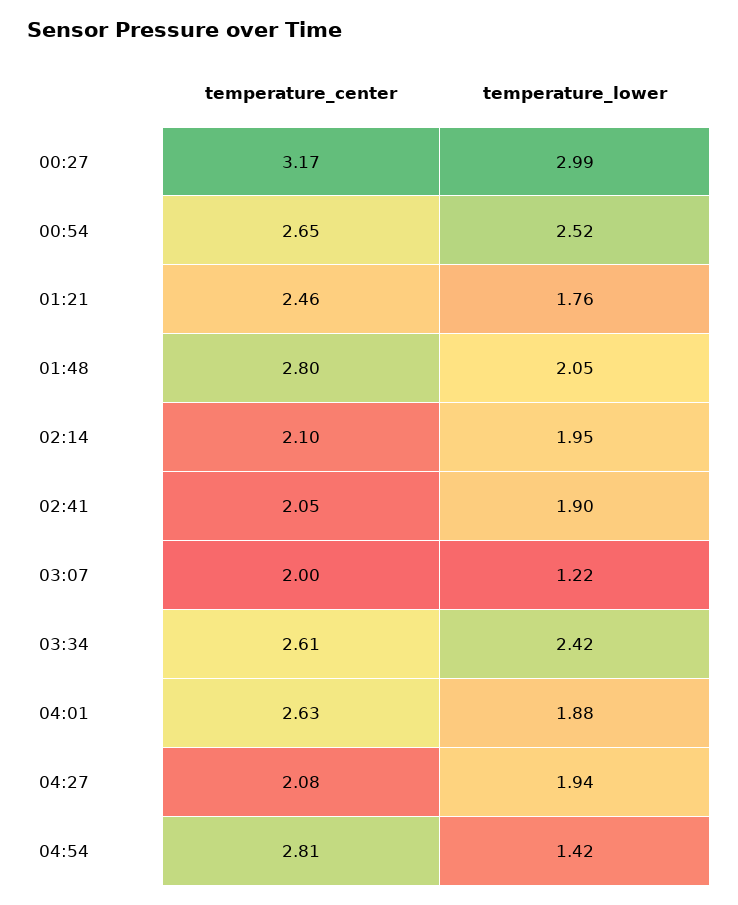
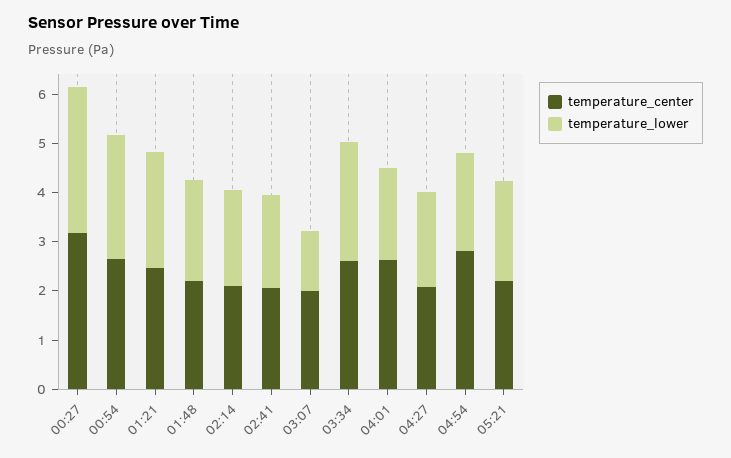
temperature_lower, 01:21: 1.76 -> 2.4
temperature_center, 01:48: 2.8 -> 2.2
temperature_lower, 04:54: 1.42 -> 2
temperature_center, 05:21: none -> 2.2
temperature_lower, 05:21: none -> 2

